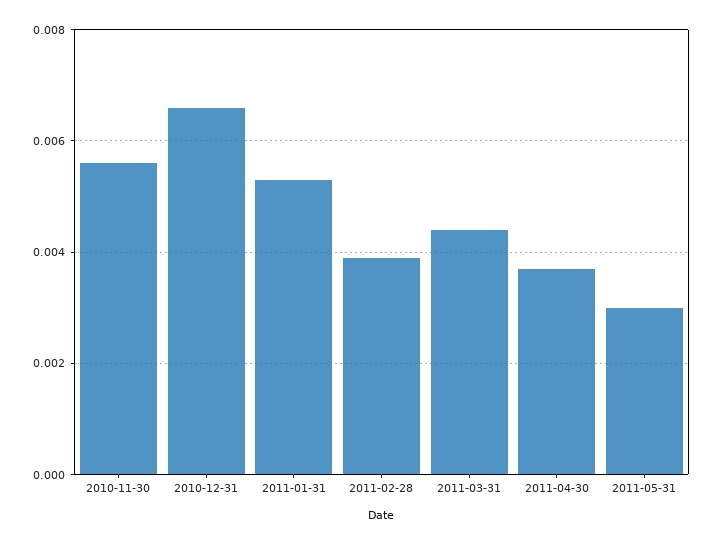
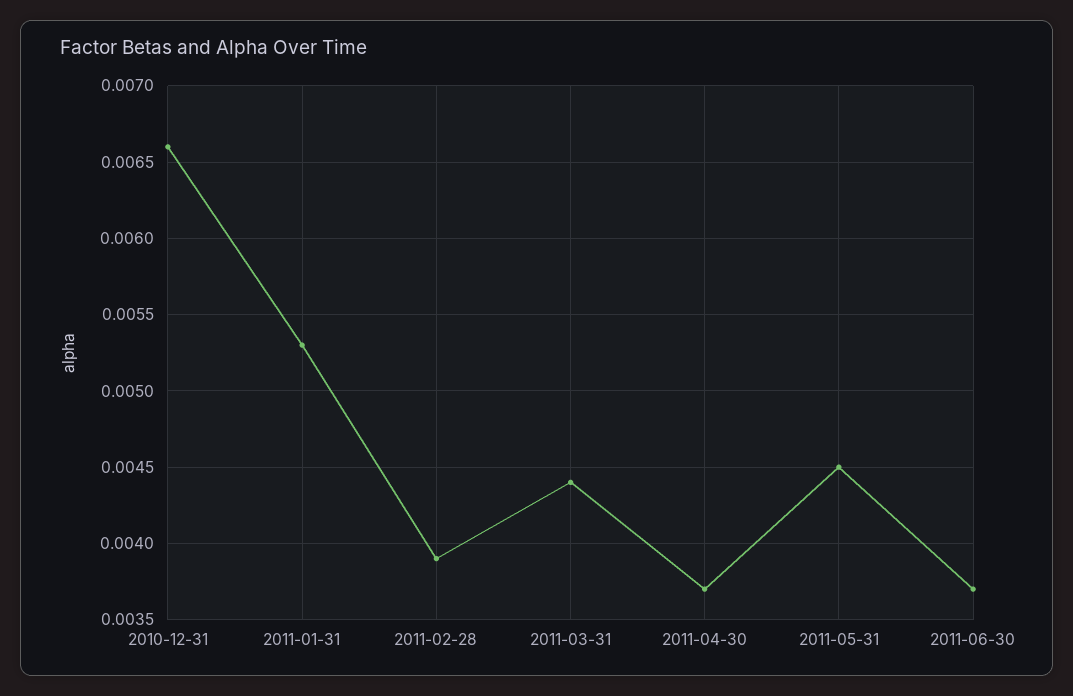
2010-11-30: 0.0055 -> none
2011-05-31: 0.003 -> 0.0045
2011-06-30: none -> 0.0037

